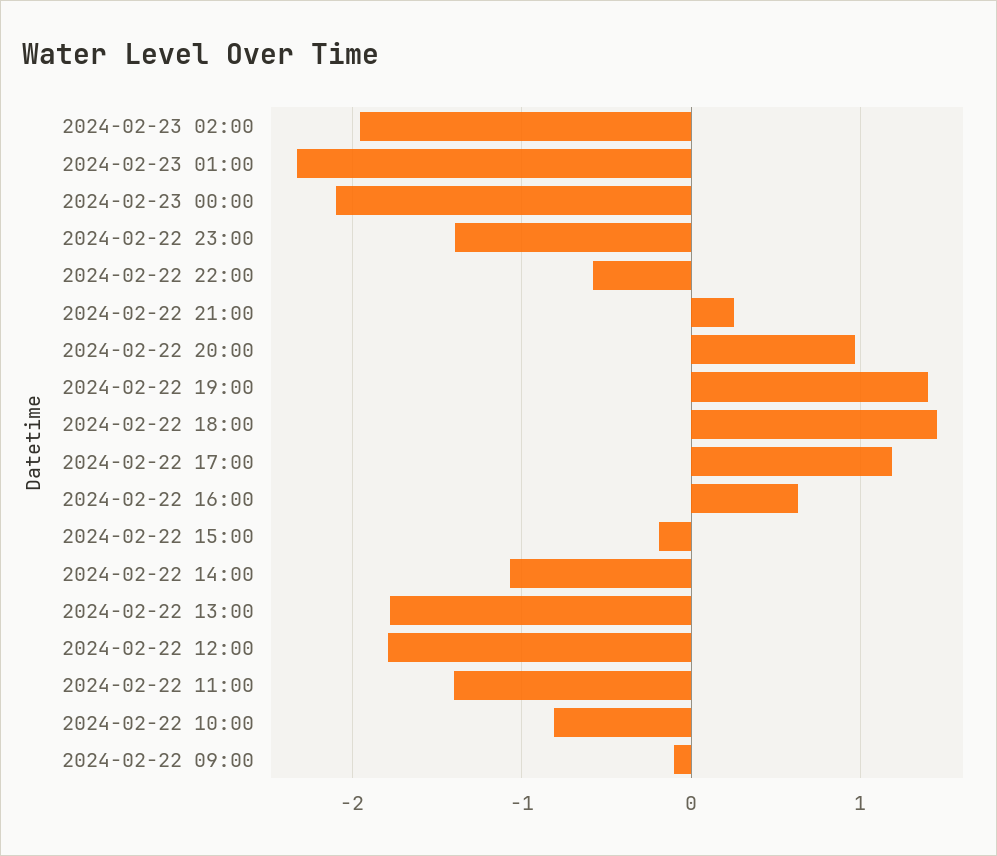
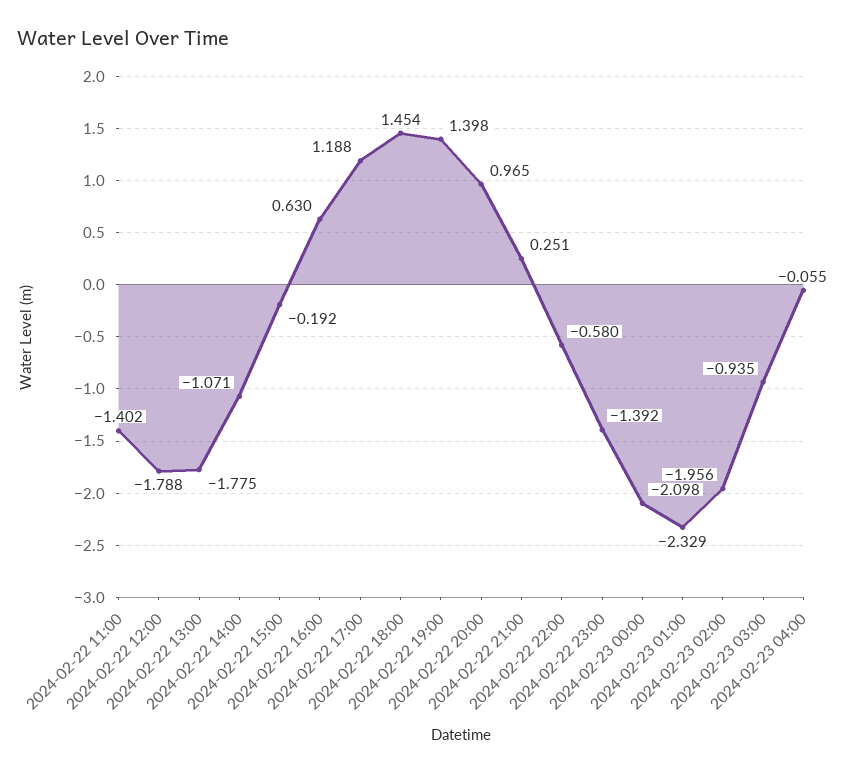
2024-02-22 10:00: -0.8 -> none
2024-02-22 09:00: -0.1 -> none
2024-02-23 03:00: none -> -0.935
2024-02-23 04:00: none -> -0.055

